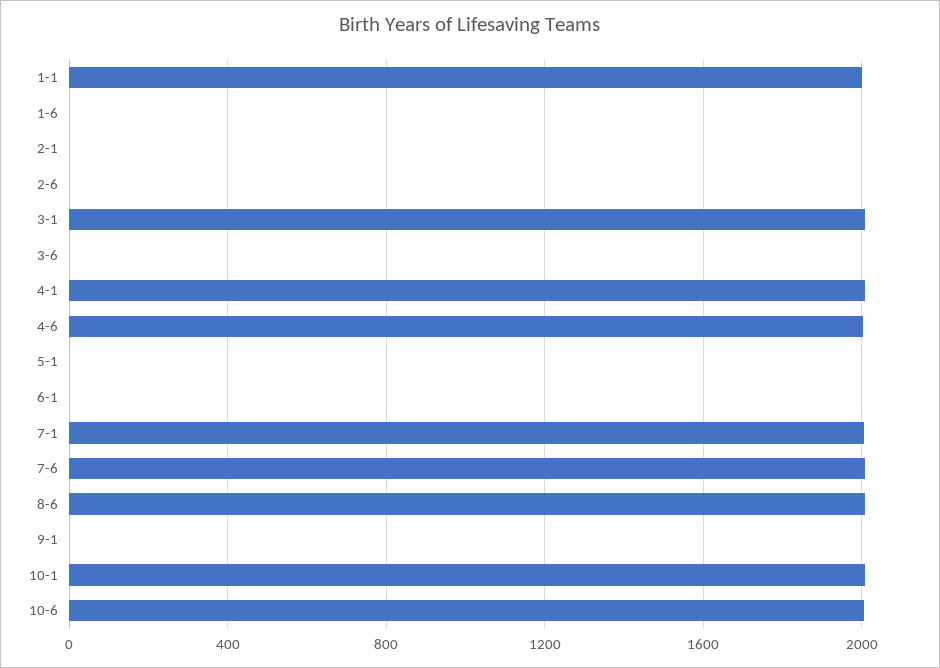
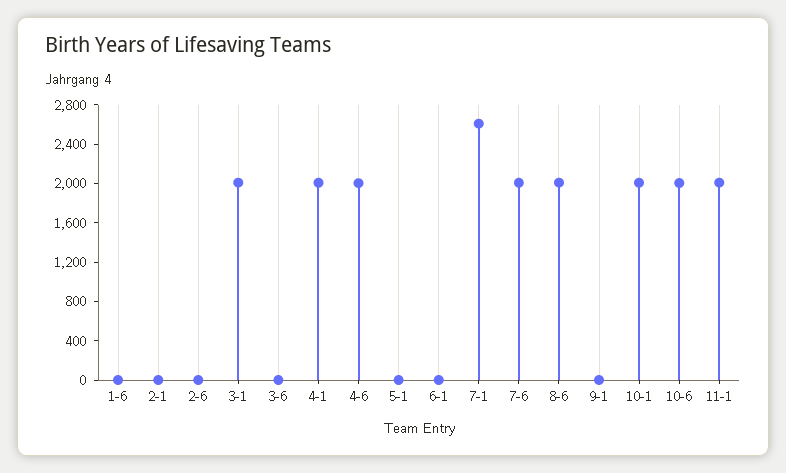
1-1: 2000 -> none
7-1: 2000 -> 2600
11-1: none -> 2000

